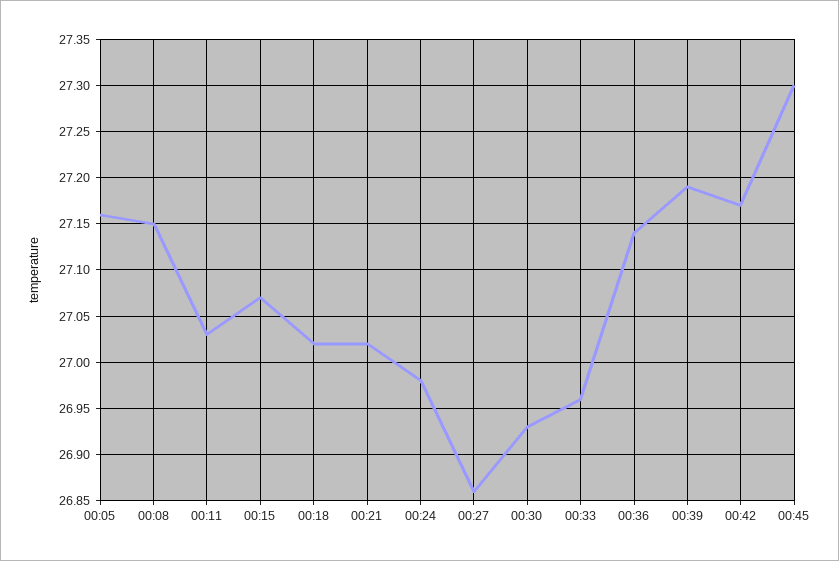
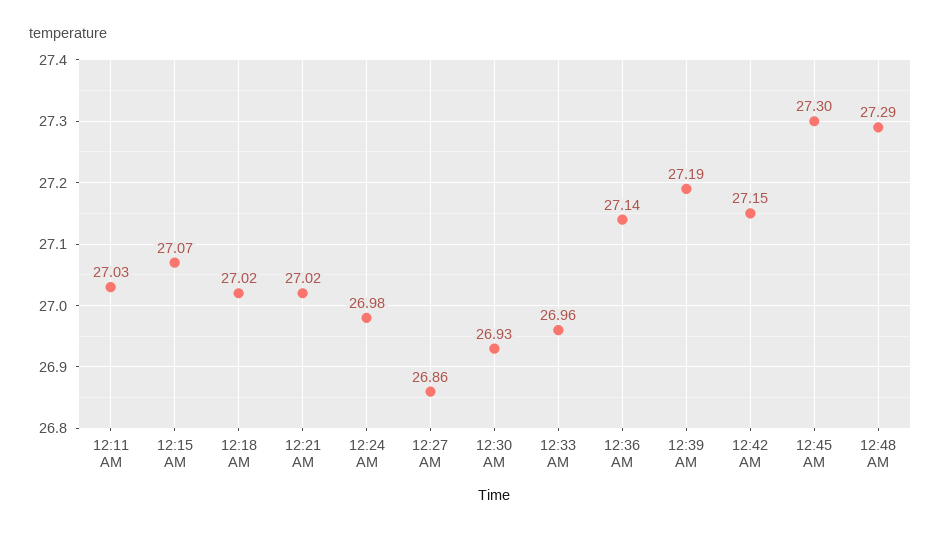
00:05: 27.16 -> none
00:08: 27.15 -> none
00:42: 27.17 -> 27.15
12:48 AM: none -> 27.29

